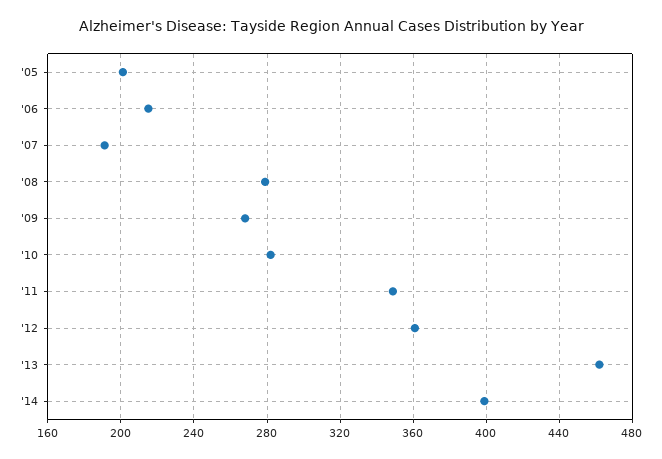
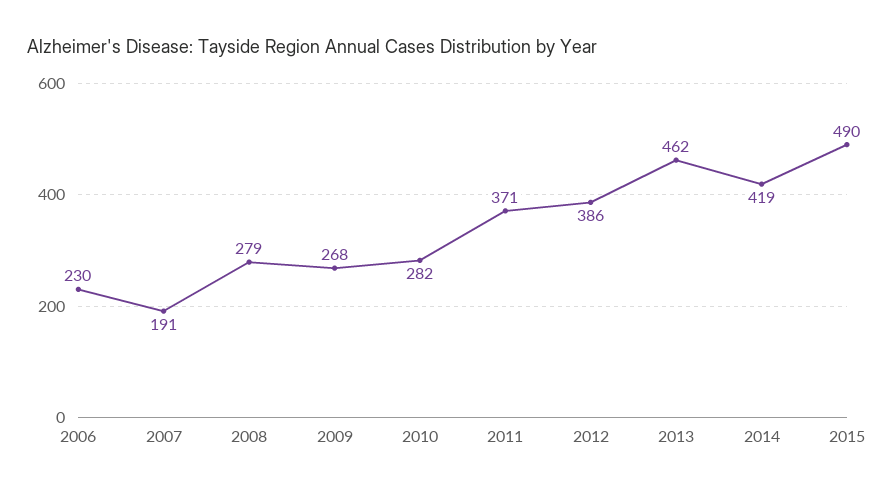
'05: 200 -> none
'06: 215 -> 230
'11: 350 -> 371
'12: 360 -> 386
'14: 400 -> 419
2015: none -> 490

